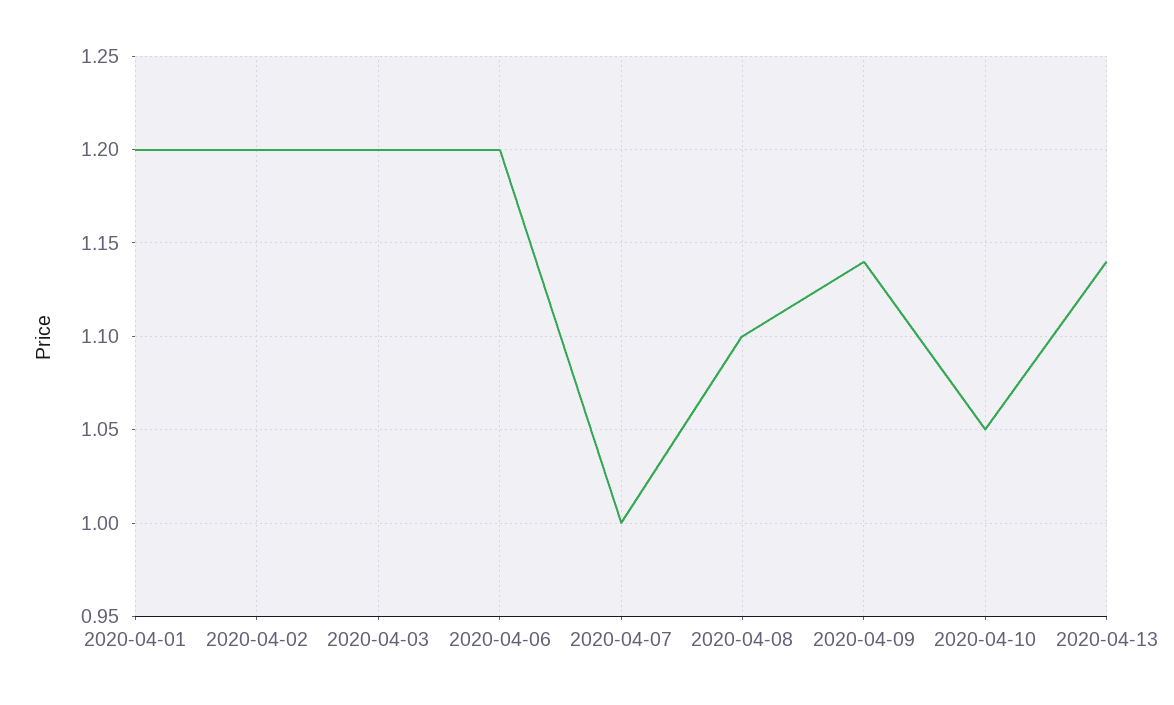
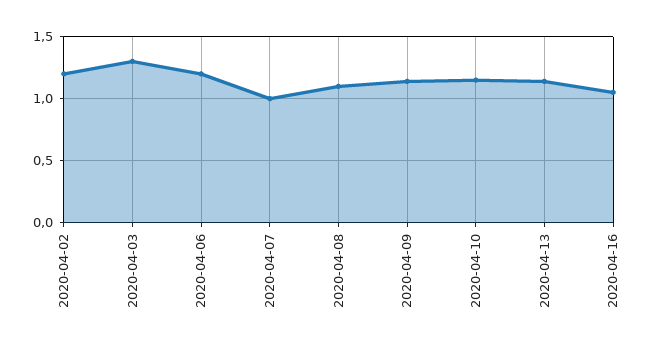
2020-04-01: 1.2 -> none
2020-04-03: 1.2 -> 1.3
2020-04-10: 1.05 -> 1.15
2020-04-16: none -> 1.05

